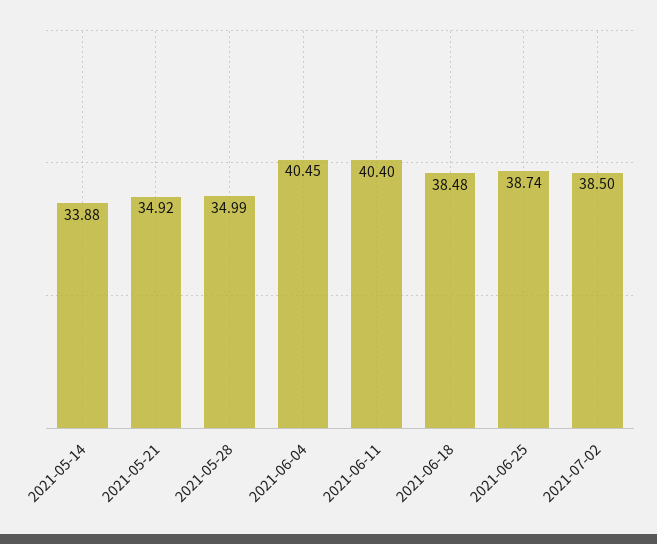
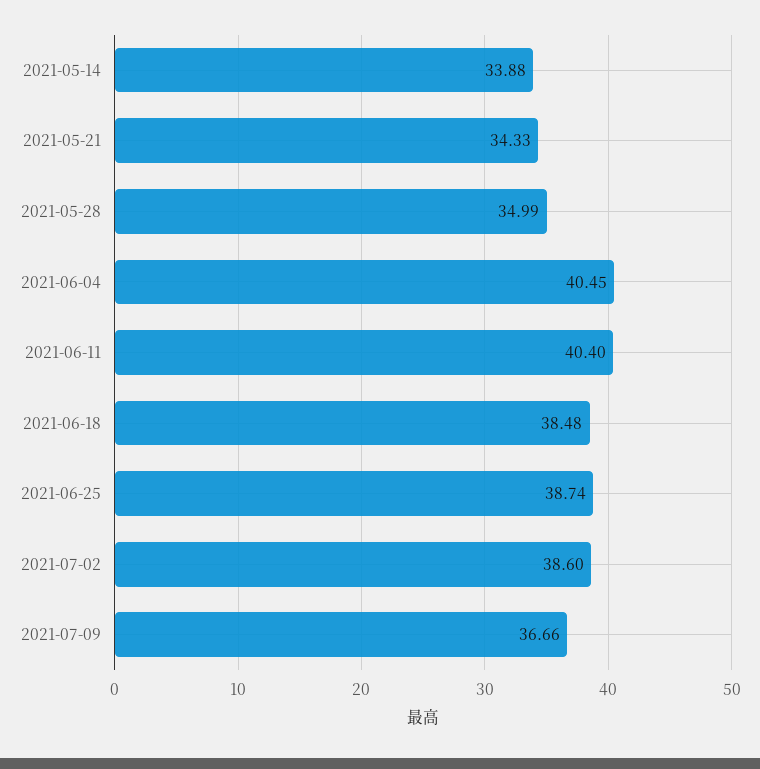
2021-05-21: 34.92 -> 34.33
2021-07-02: 38.5 -> 38.6
2021-07-09: none -> 36.66

